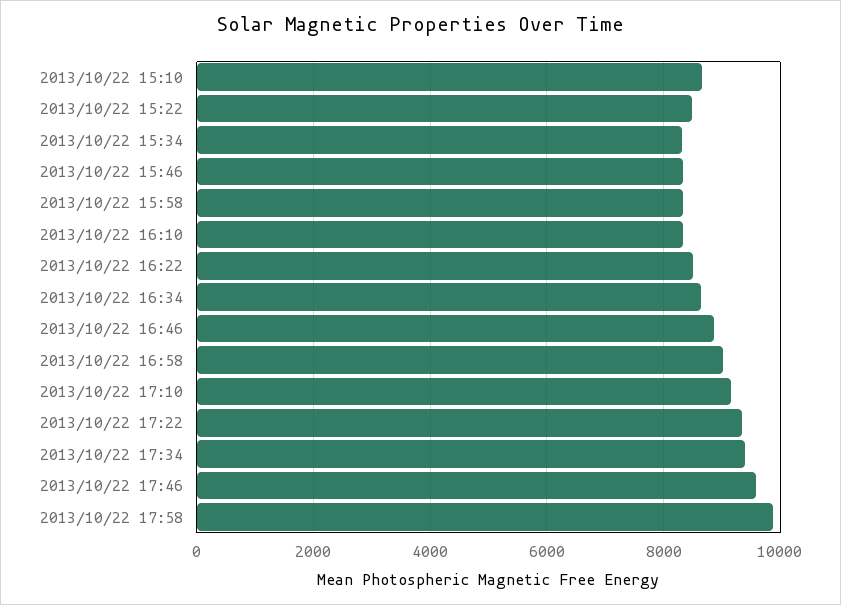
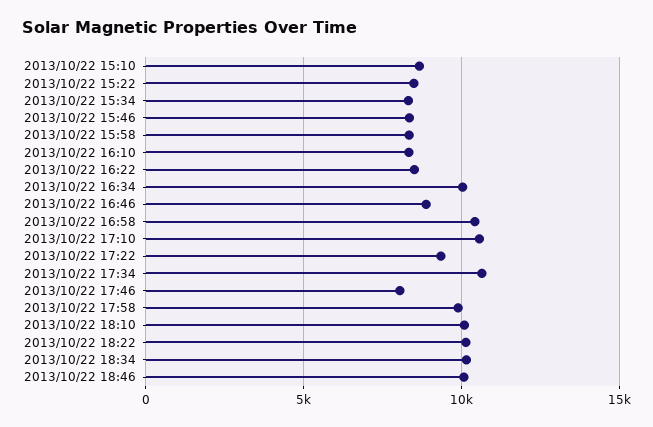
2013/10/22 16:34: 8600 -> 10000
2013/10/22 16:58: 9000 -> 10500
2013/10/22 17:10: 9200 -> 10500
2013/10/22 17:34: 9400 -> 10500
2013/10/22 17:46: 9600 -> 8000
2013/10/22 18:10: none -> 10000
2013/10/22 18:22: none -> 10000
2013/10/22 18:34: none -> 10000
2013/10/22 18:46: none -> 10000

